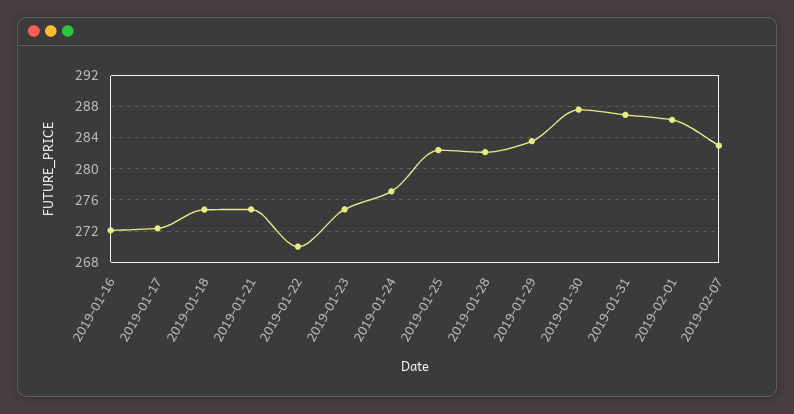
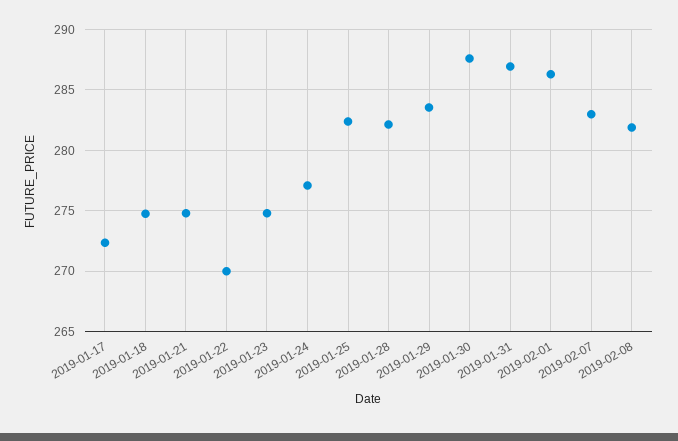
2019-01-16: 272 -> none
2019-02-08: none -> 282

